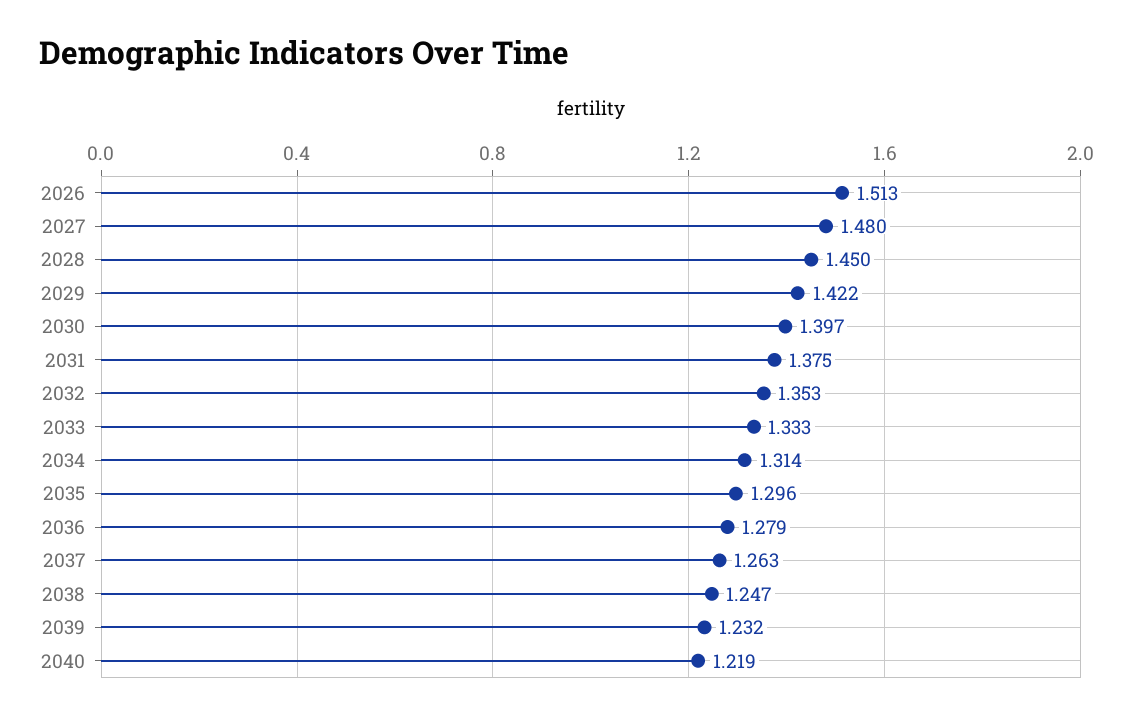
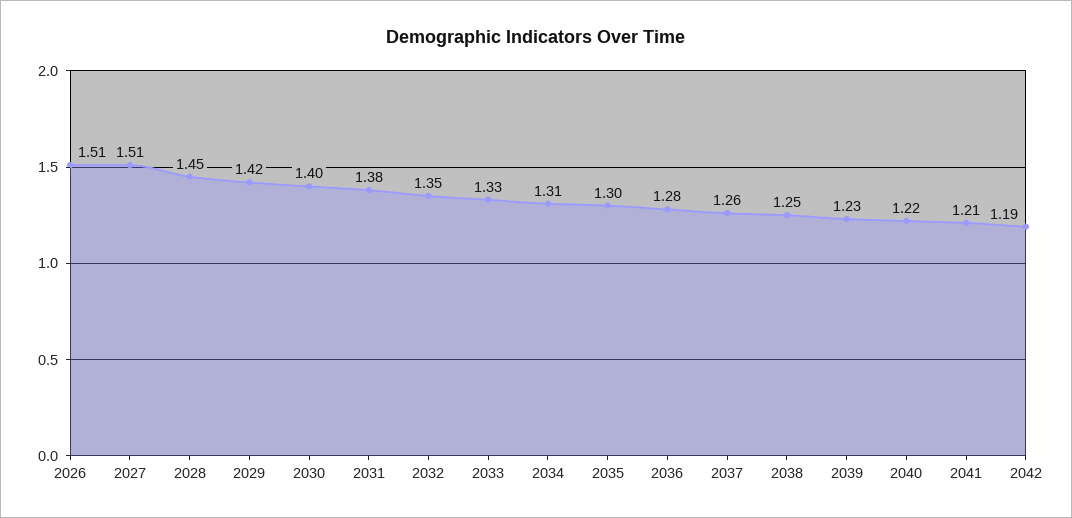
2027: 1.48 -> 1.51
2041: none -> 1.21
2042: none -> 1.19

